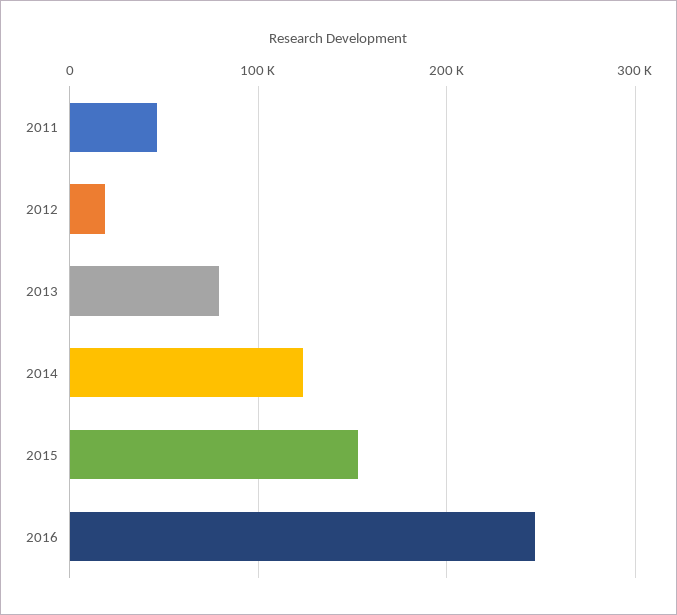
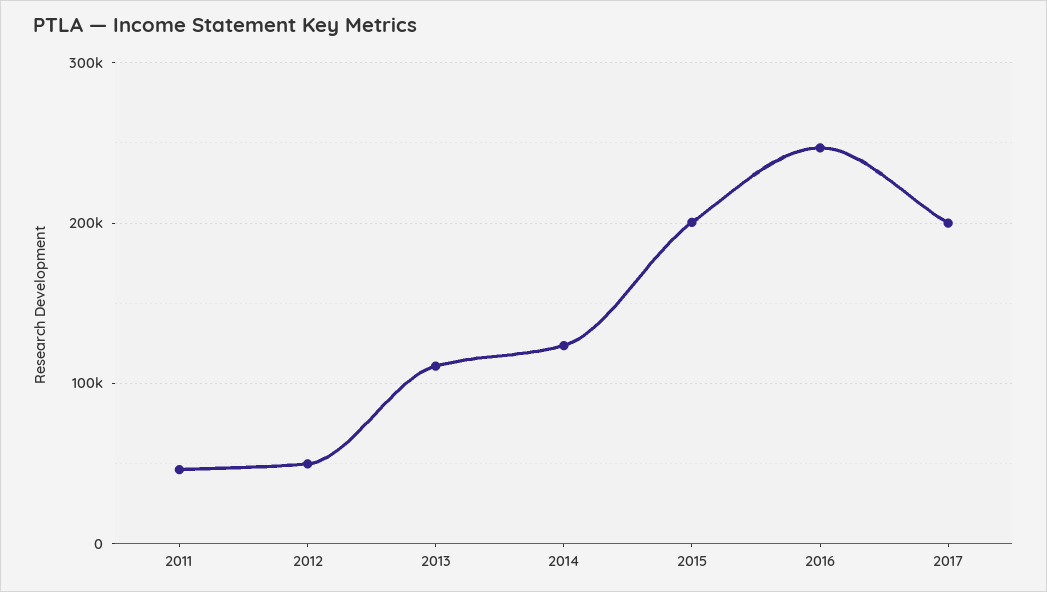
2012: 20000 -> 50000
2013: 80000 -> 110000
2015: 150000 -> 200000
2017: none -> 200000

